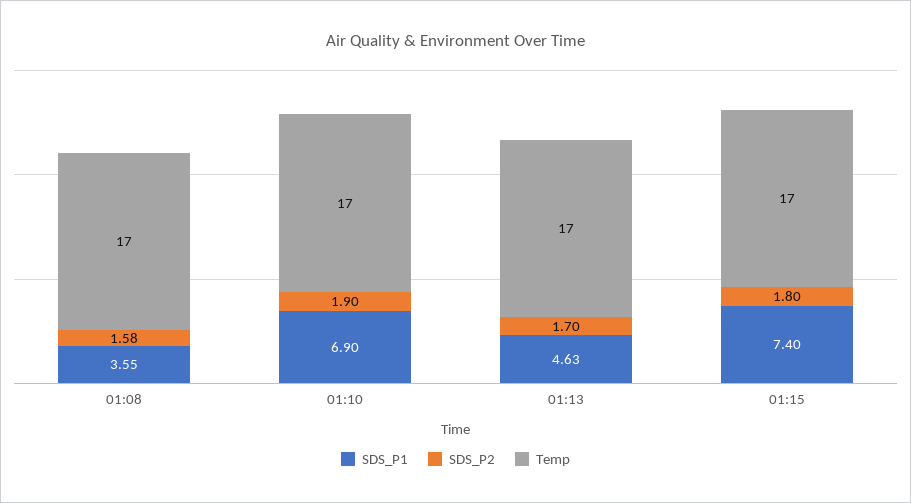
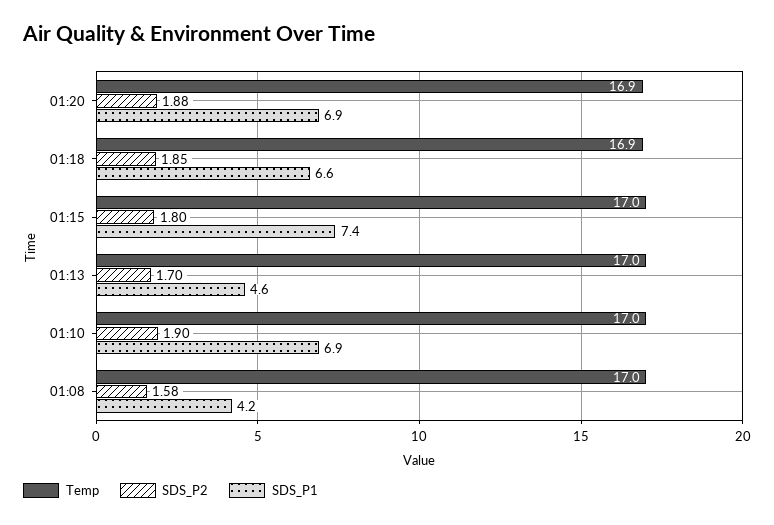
SDS_P1, 01:08: 3.55 -> 4.2
Temp, 01:20: none -> 16.9
SDS_P2, 01:20: none -> 1.88
SDS_P1, 01:20: none -> 6.9
Temp, 01:18: none -> 16.9
SDS_P2, 01:18: none -> 1.85
SDS_P1, 01:18: none -> 6.6

